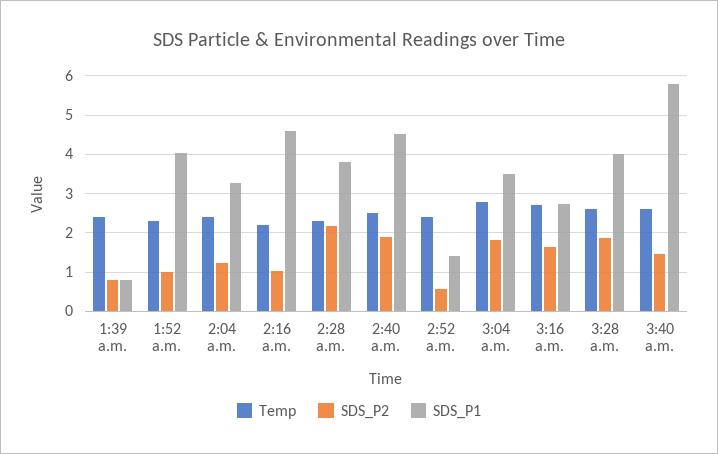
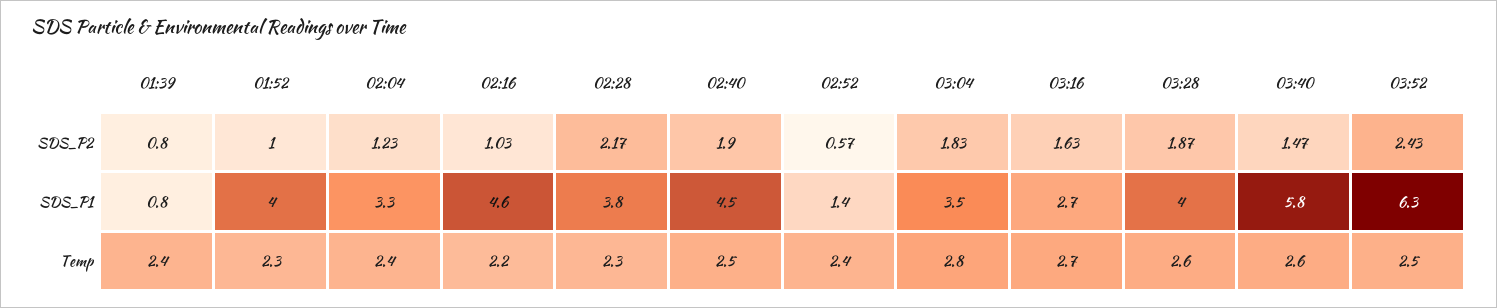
SDS_P2, 03:52: none -> 2.43
SDS_P1, 03:52: none -> 6.3
Temp, 03:52: none -> 2.5

